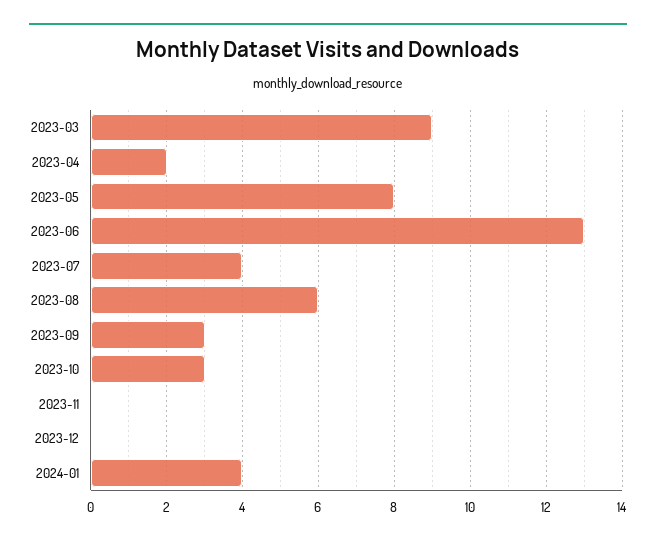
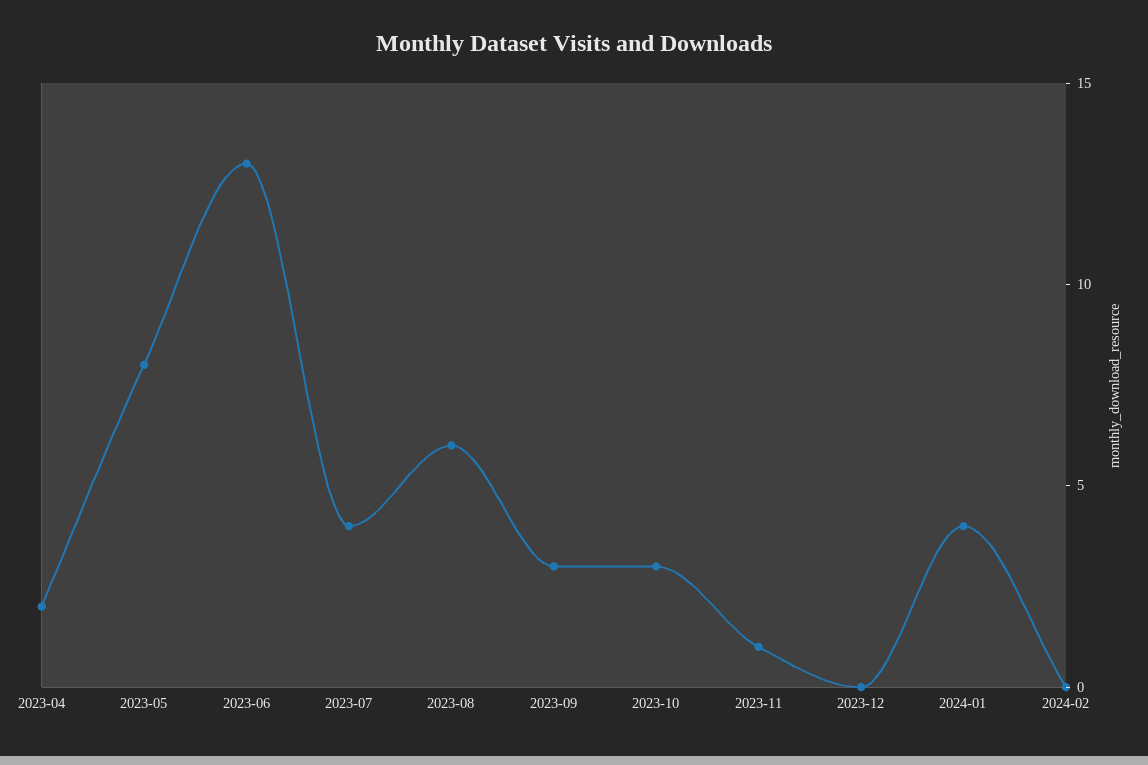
2023-03: 9 -> none
2023-11: 0 -> 1
2024-02: none -> 0

